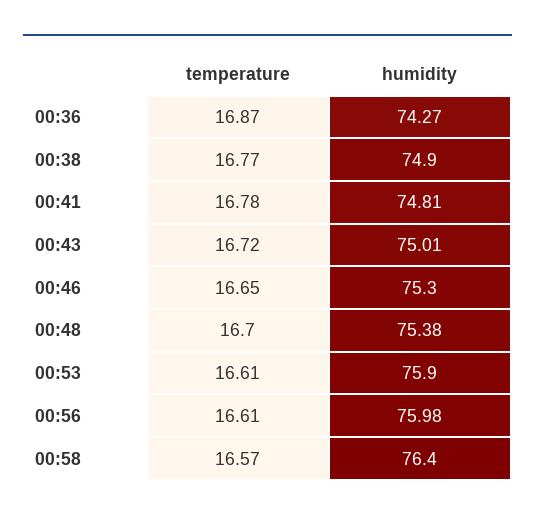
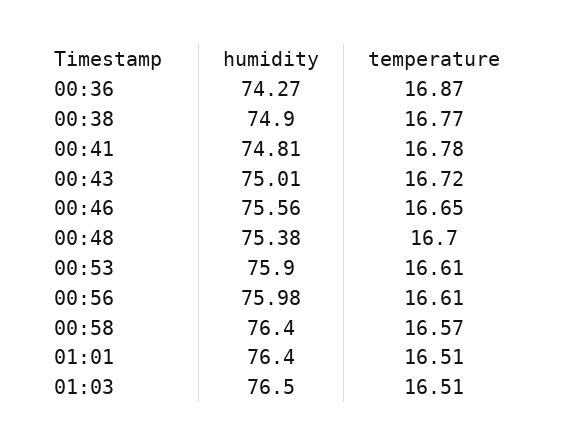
humidity, 00:46: 75.3 -> 75.56
humidity, 01:01: none -> 76.4
temperature, 01:01: none -> 16.51
humidity, 01:03: none -> 76.5
temperature, 01:03: none -> 16.51

